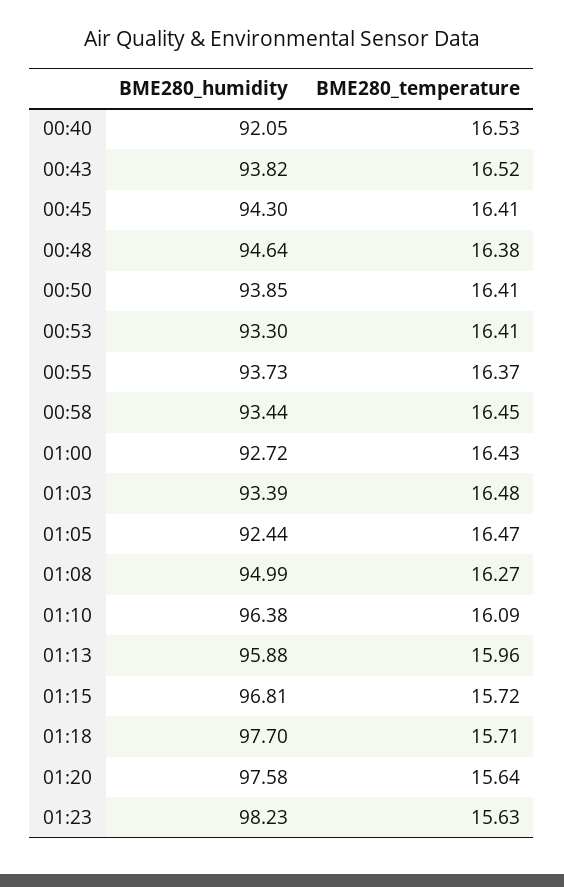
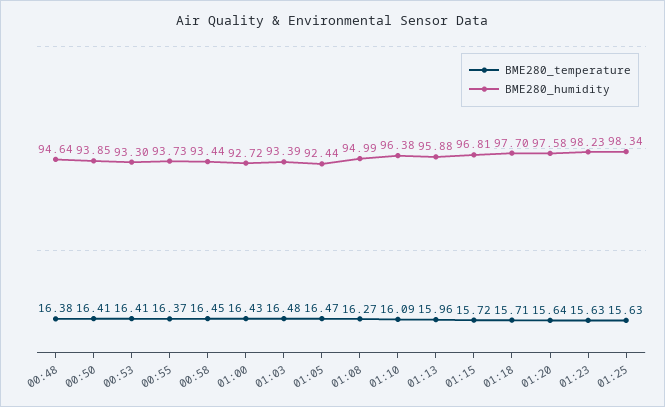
BME280_humidity, 00:40: 92.05 -> none
BME280_temperature, 00:40: 16.53 -> none
BME280_humidity, 00:43: 93.82 -> none
BME280_temperature, 00:43: 16.52 -> none
BME280_humidity, 00:45: 94.3 -> none
BME280_temperature, 00:45: 16.41 -> none
BME280_temperature, 01:25: none -> 15.63
BME280_humidity, 01:25: none -> 98.34

